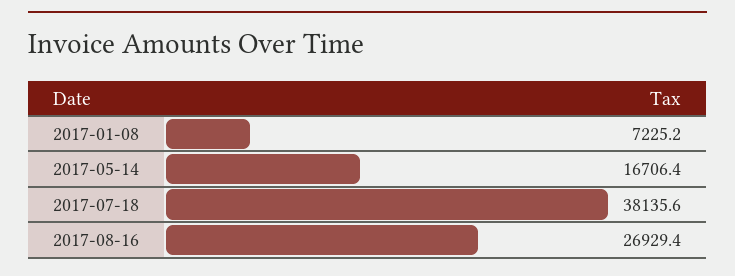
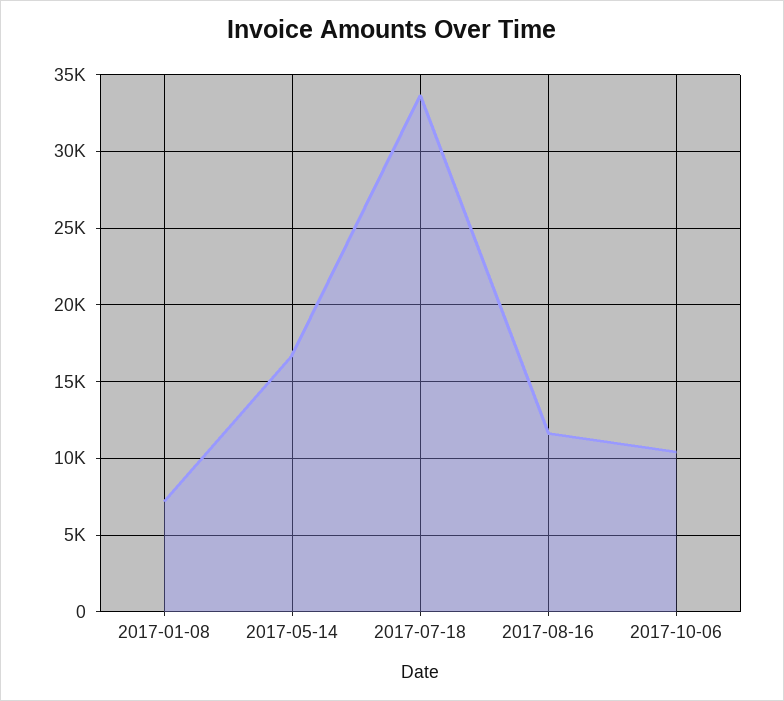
2017-07-18: 38135.6 -> 33500
2017-08-16: 26929.4 -> 11500
2017-10-06: none -> 10500

